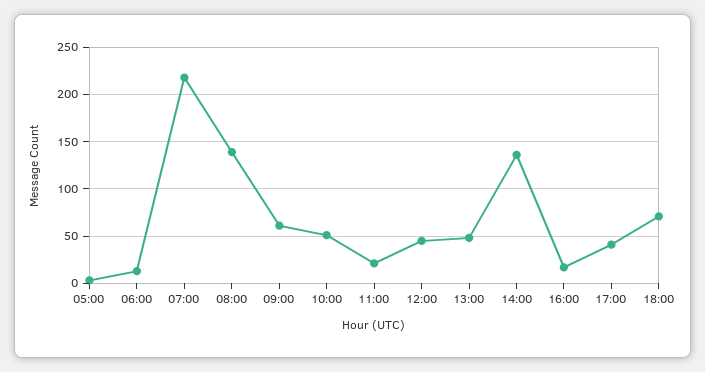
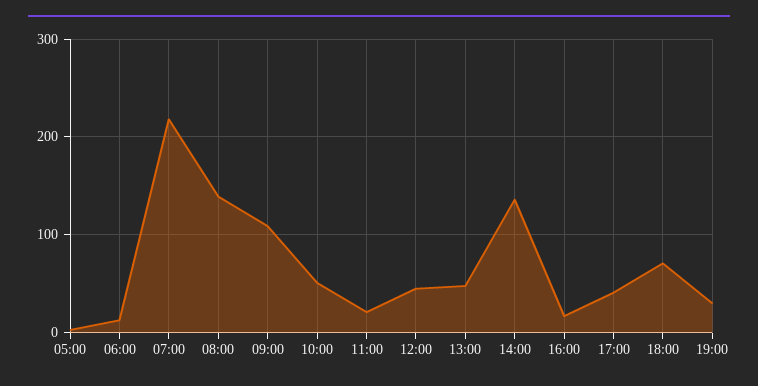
09:00: 60 -> 110
19:00: none -> 30

